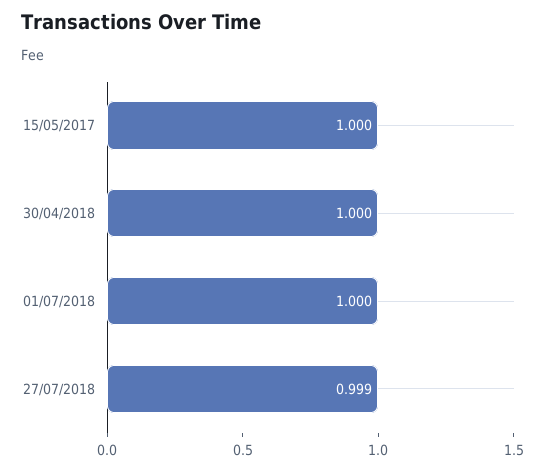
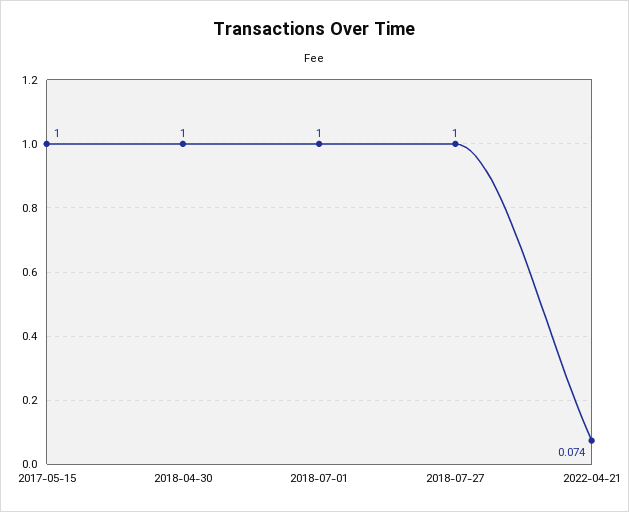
27/07/2018: 0.999 -> 1
2022-04-21: none -> 0.074

